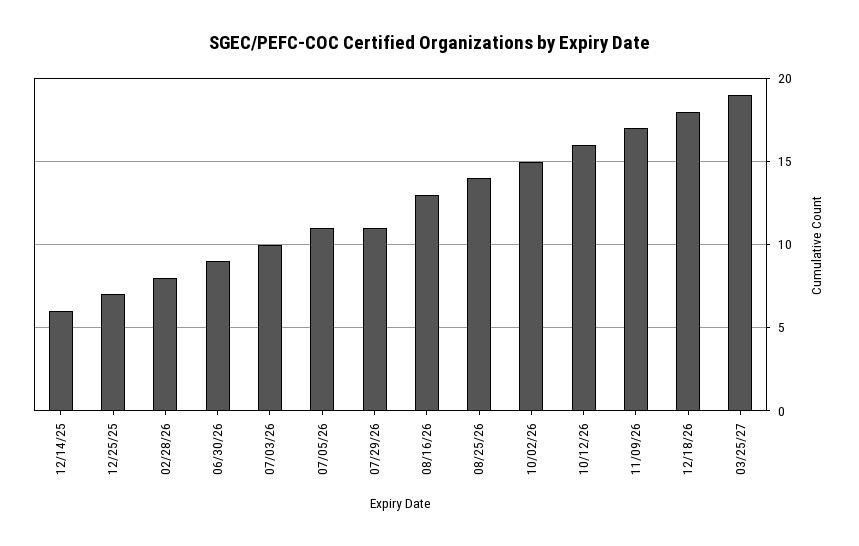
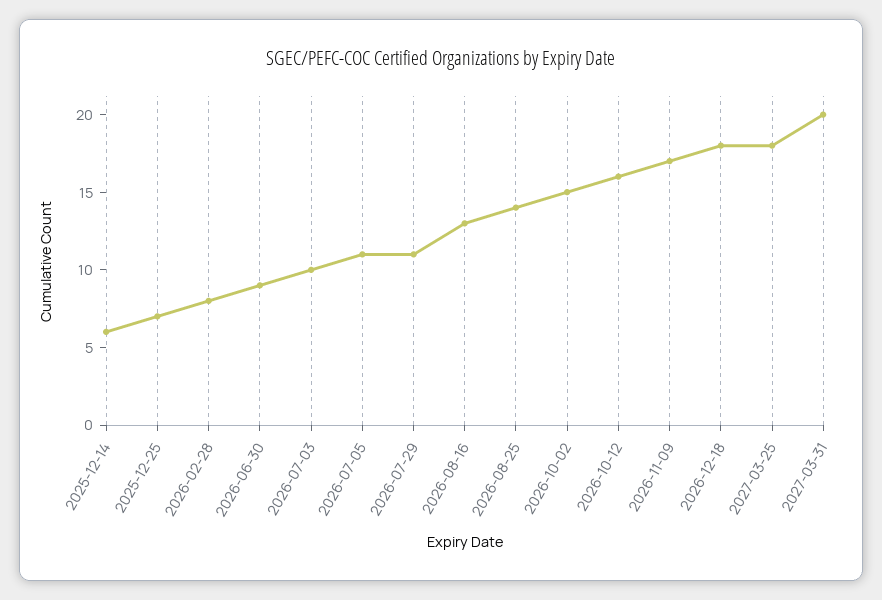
03/25/27: 19 -> 18
2027-03-31: none -> 20

